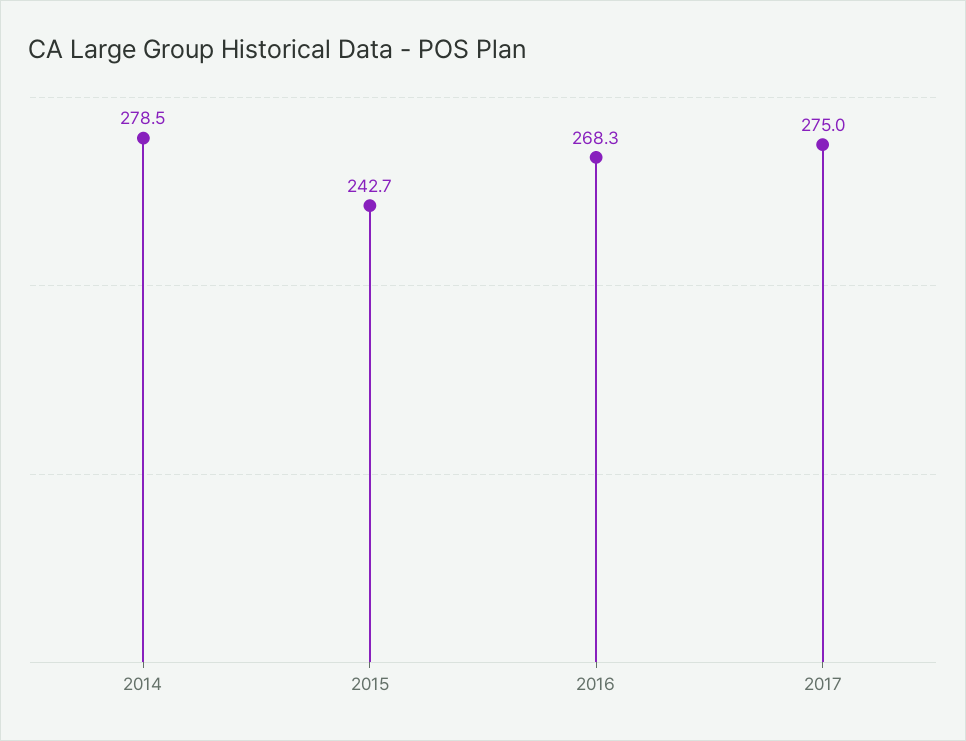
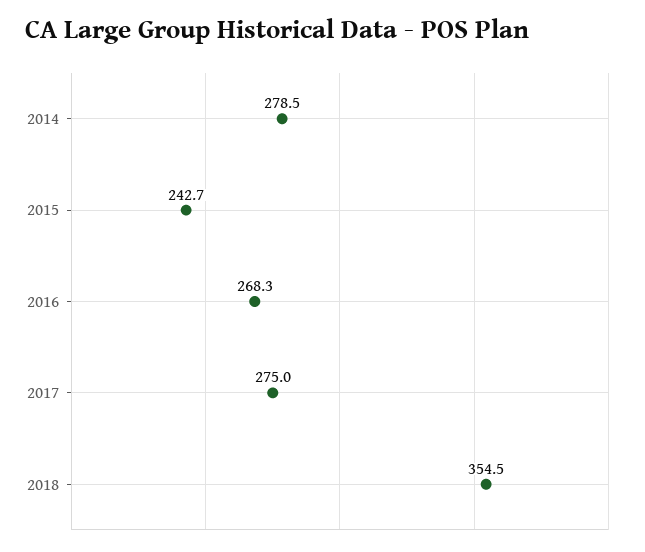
2018: none -> 354.5

